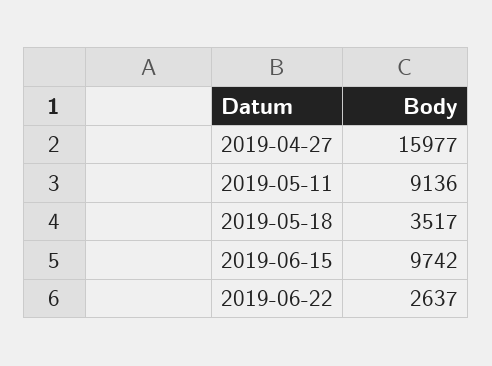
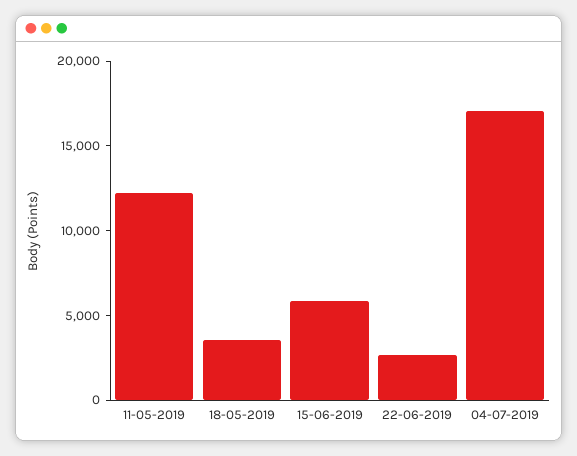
2019-04-27: 15977 -> none
2019-05-11: 9136 -> 12000
2019-06-15: 9742 -> 6000
04-07-2019: none -> 17000

